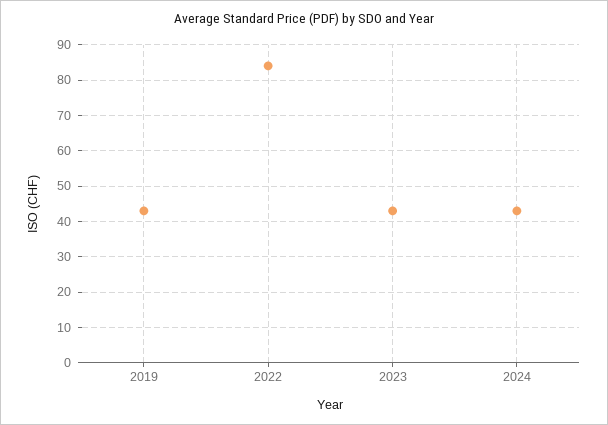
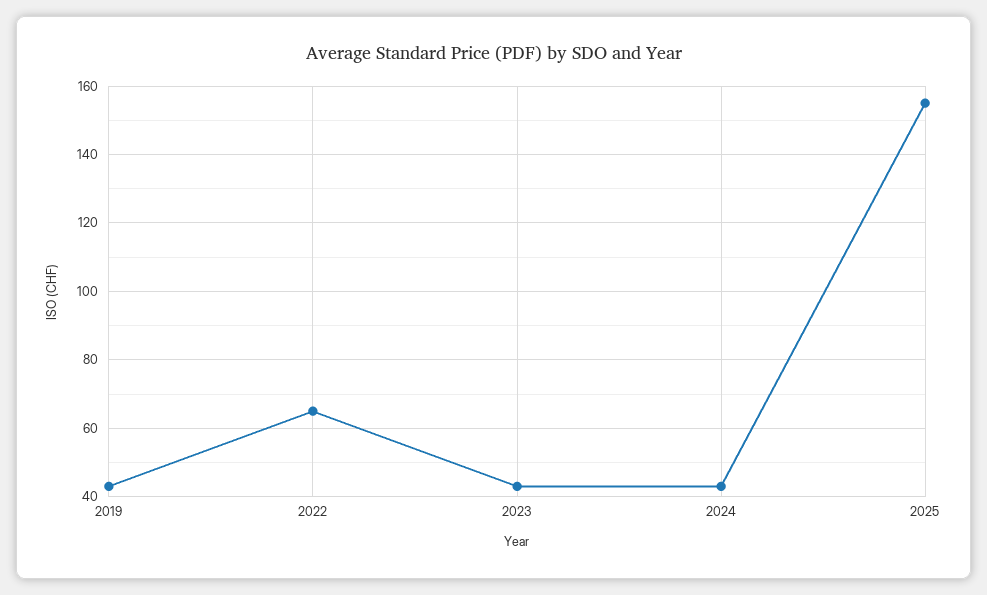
2022: 85 -> 65
2025: none -> 155

